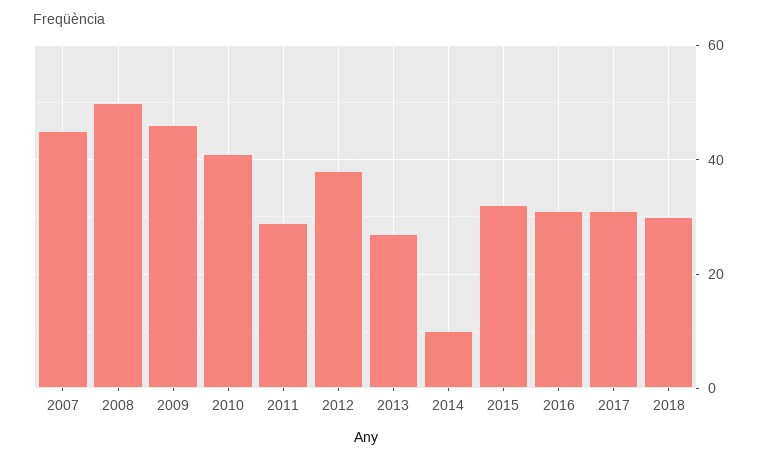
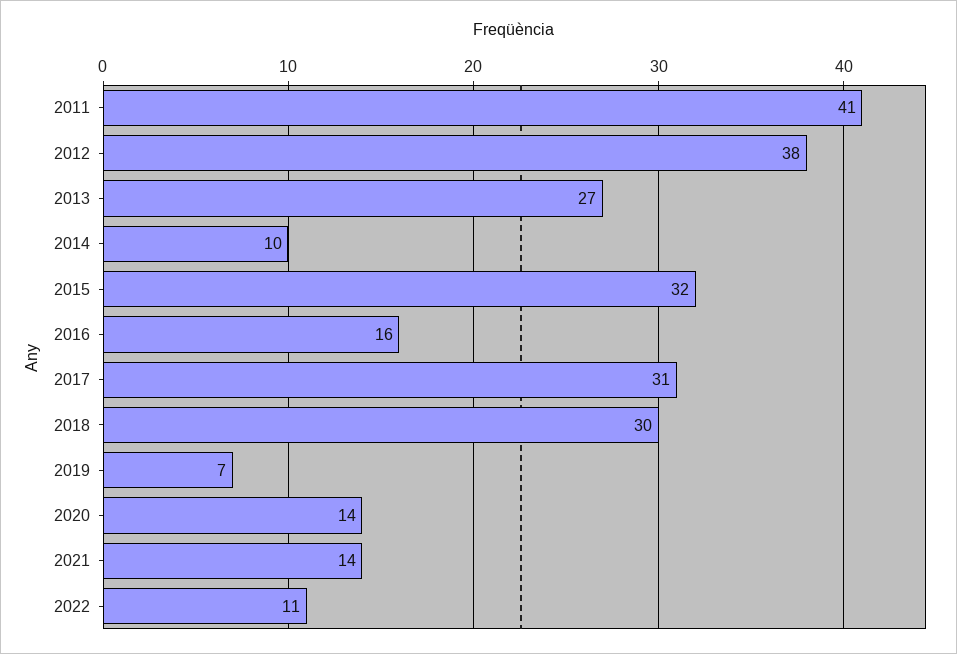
2007: 45 -> none
2008: 50 -> none
2009: 45 -> none
2010: 40 -> none
2011: 30 -> 41
2016: 30 -> 16
2019: none -> 7
2020: none -> 14
2021: none -> 14
2022: none -> 11

